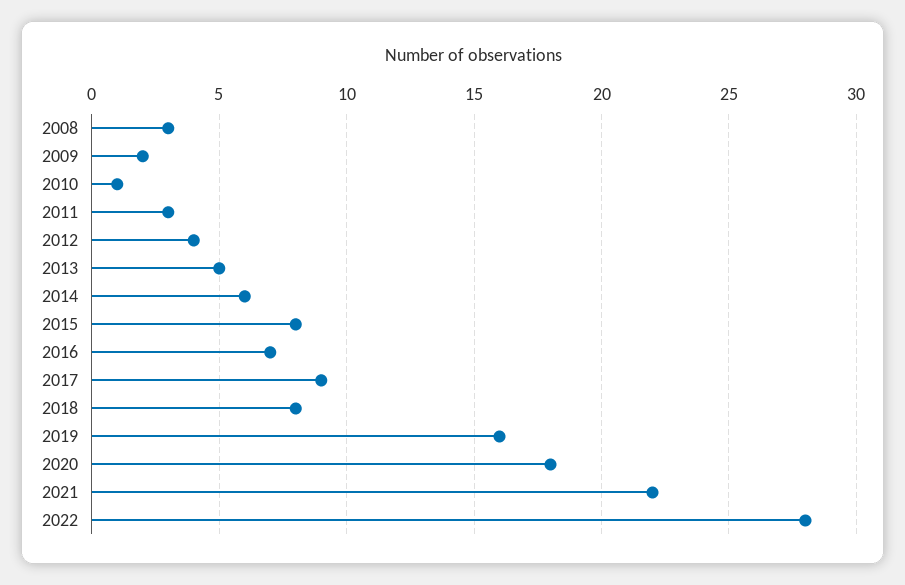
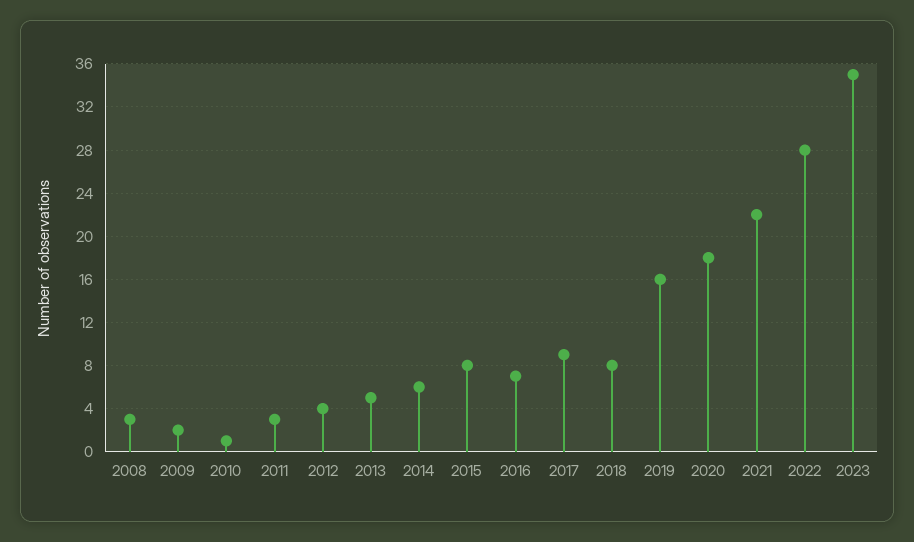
2023: none -> 35

